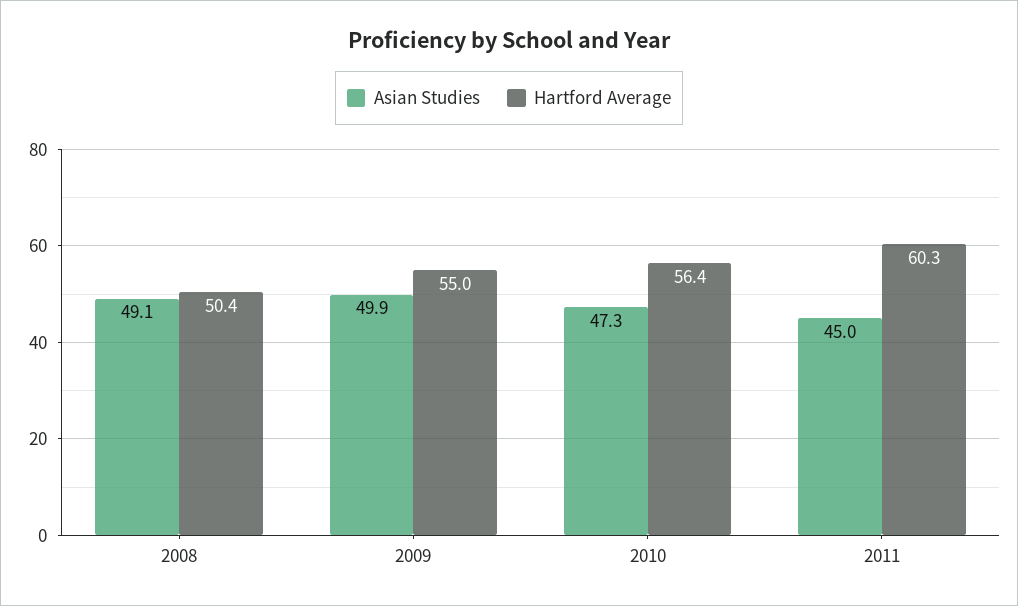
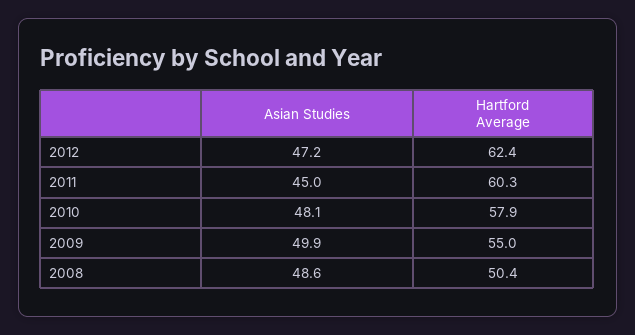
Asian Studies, 2008: 49.1 -> 48.6
Asian Studies, 2010: 47.3 -> 48.1
Hartford Average, 2010: 56.4 -> 57.9
Asian Studies, 2012: none -> 47.2
Hartford Average, 2012: none -> 62.4

